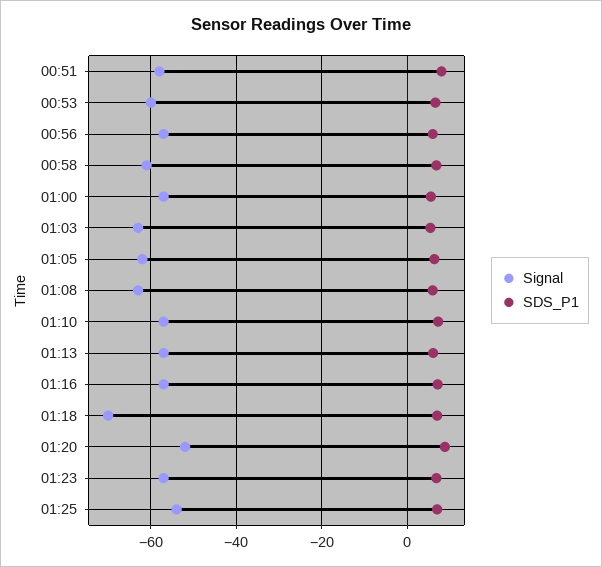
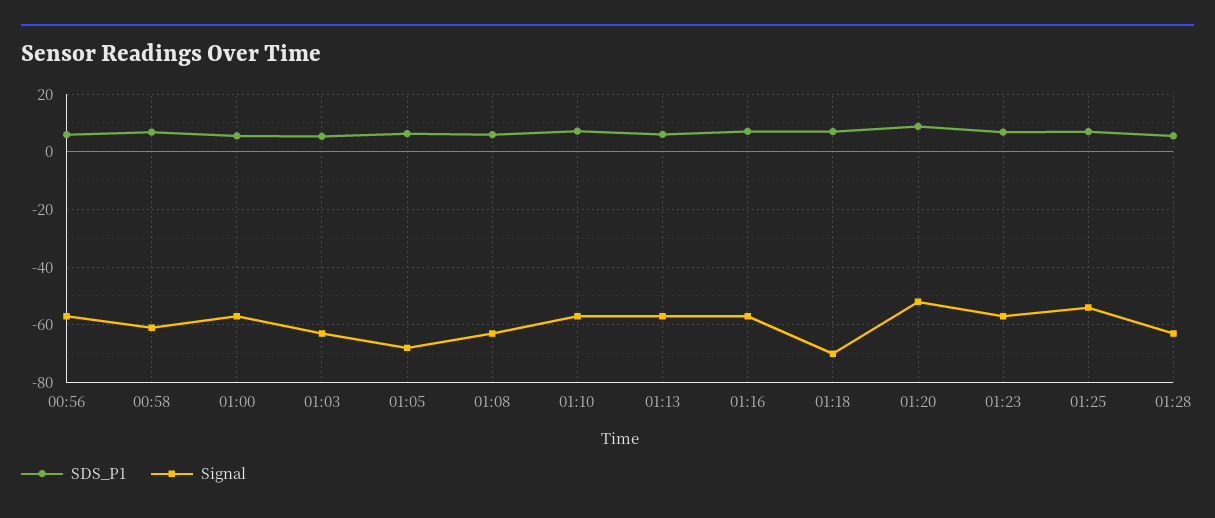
Signal, 00:51: -58 -> none
SDS_P1, 00:51: 8 -> none
Signal, 00:53: -60 -> none
SDS_P1, 00:53: 6 -> none
Signal, 01:05: -62 -> -67.5
SDS_P1, 01:28: none -> 5
Signal, 01:28: none -> -62.5

